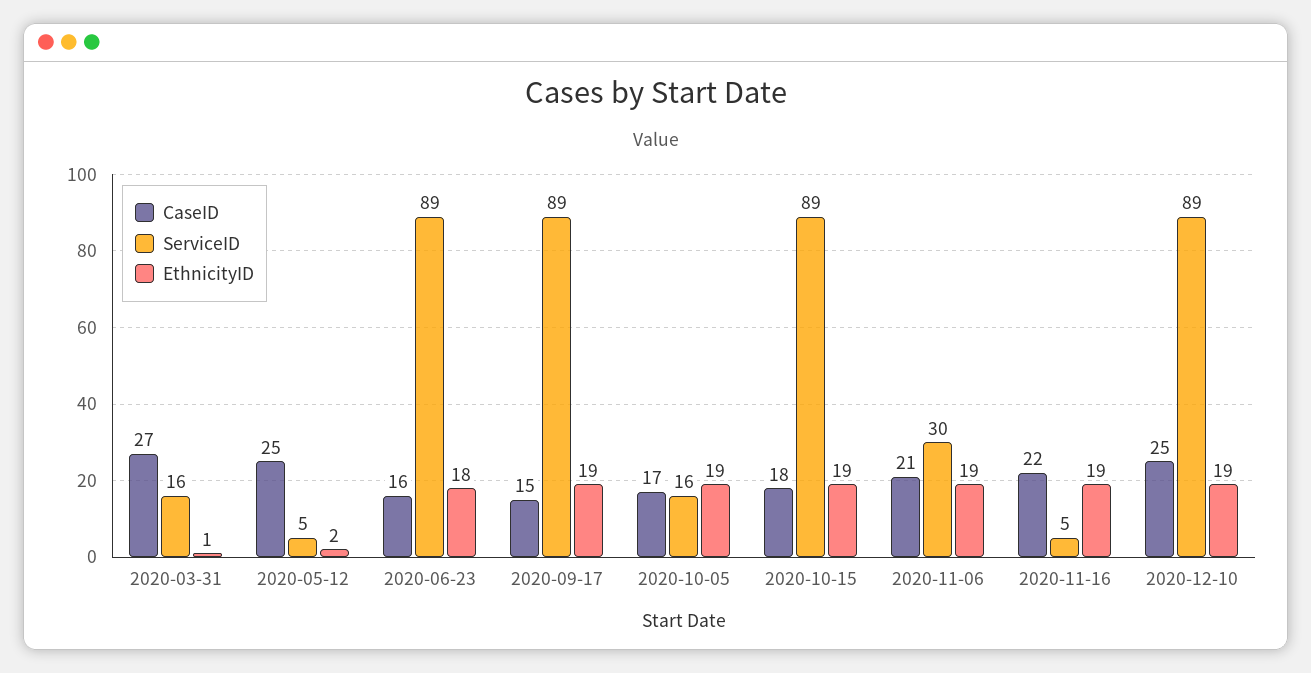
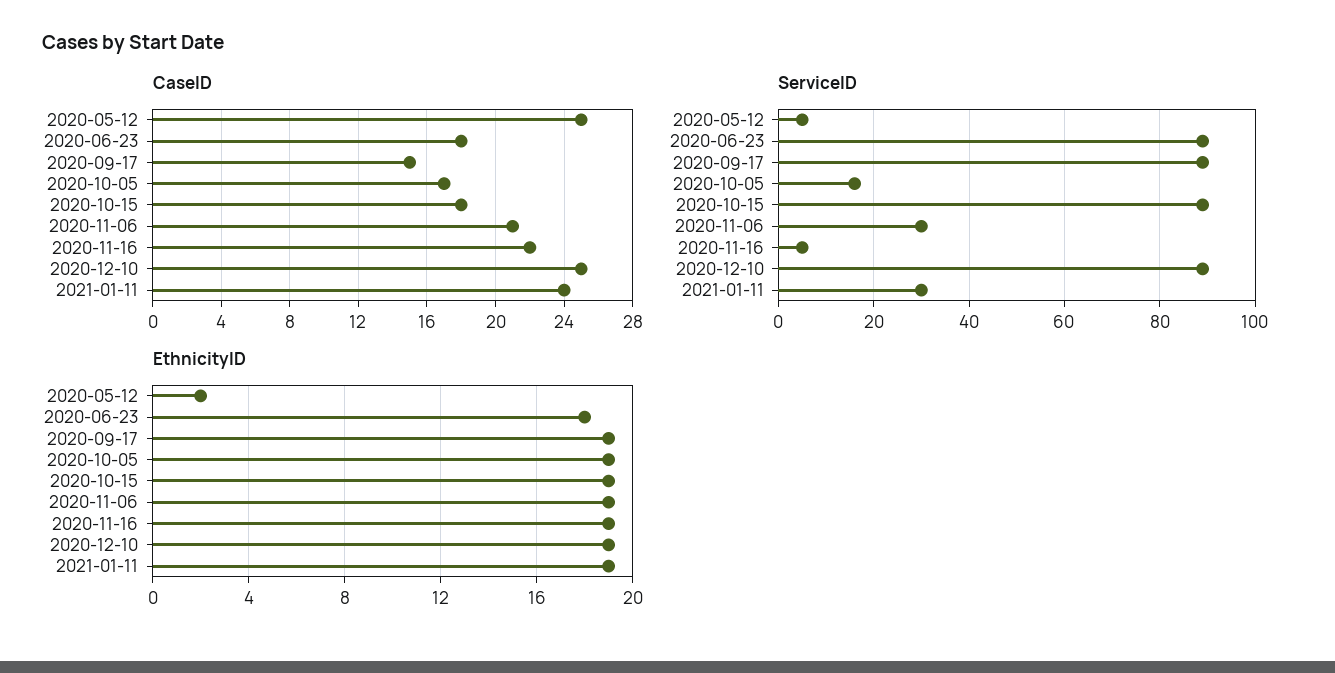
CaseID, 2020-03-31: 27 -> none
ServiceID, 2020-03-31: 16 -> none
EthnicityID, 2020-03-31: 1 -> none
CaseID, 2020-06-23: 16 -> 18
CaseID, 2021-01-11: none -> 24
ServiceID, 2021-01-11: none -> 30
EthnicityID, 2021-01-11: none -> 19

